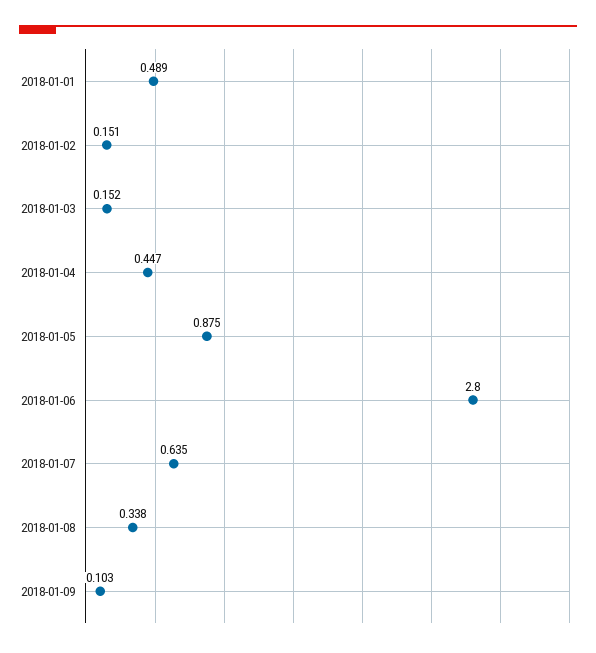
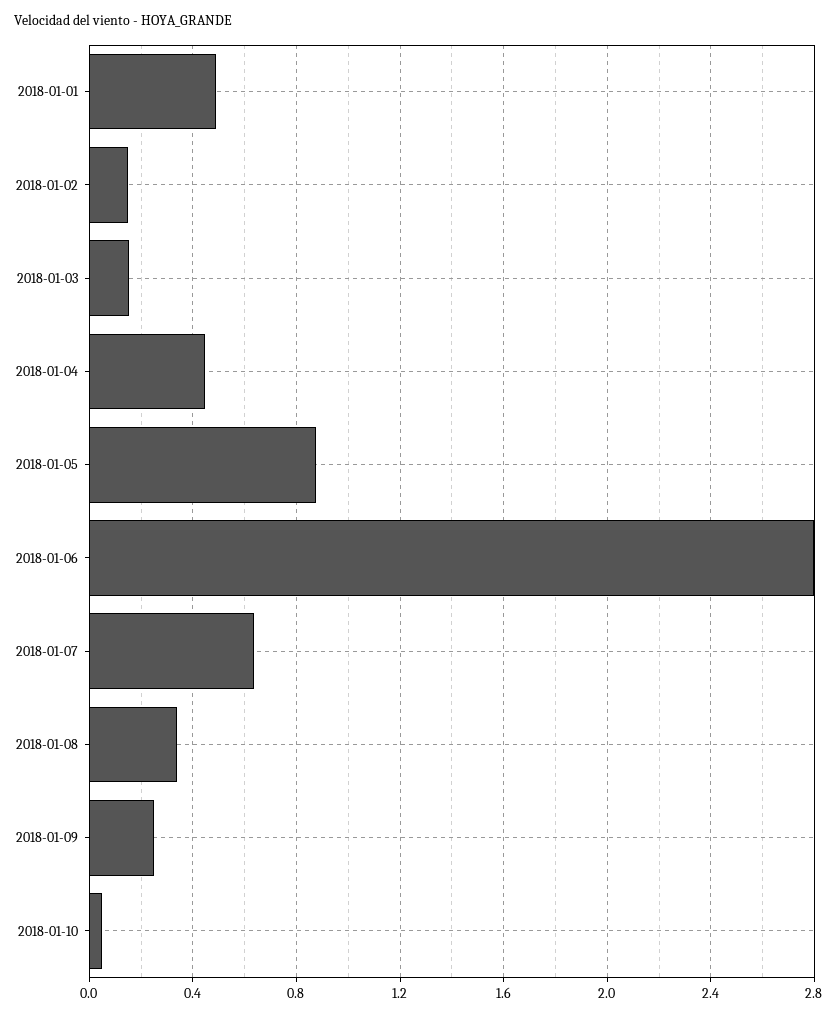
2018-01-09: 0.103 -> 0.25
2018-01-10: none -> 0.05

